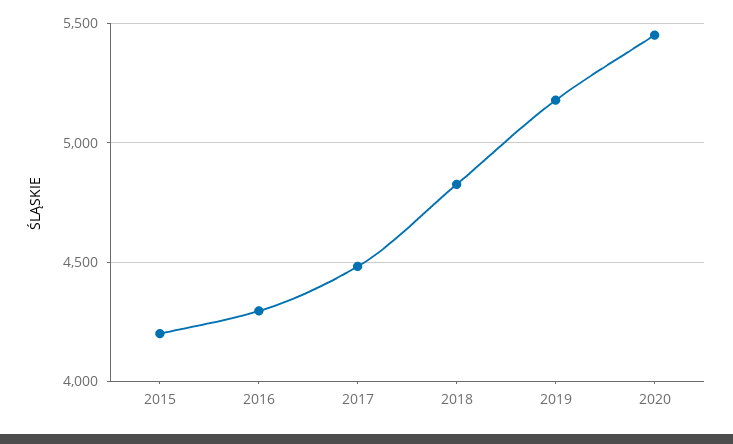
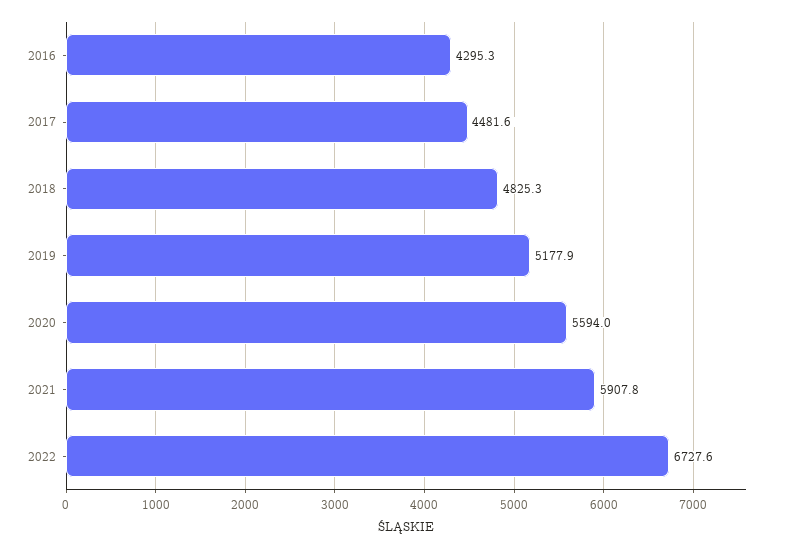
2015: 4200 -> none
2020: 5450 -> 5594
2021: none -> 5907.8
2022: none -> 6727.6

